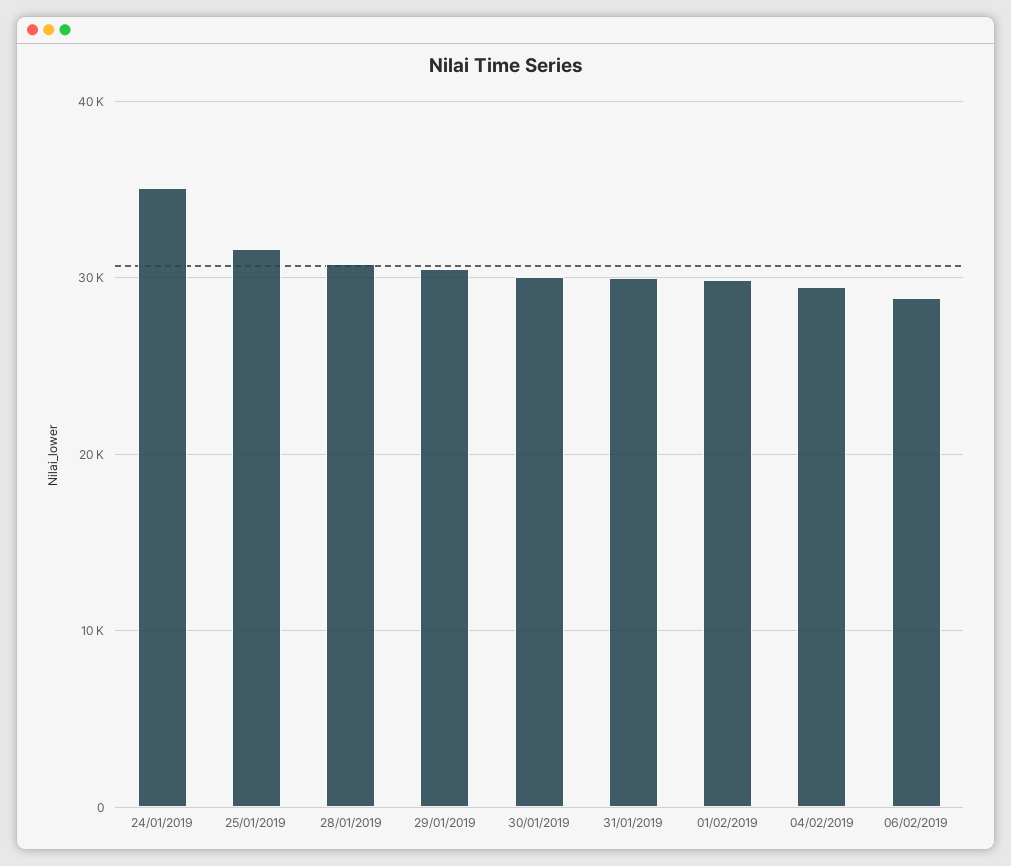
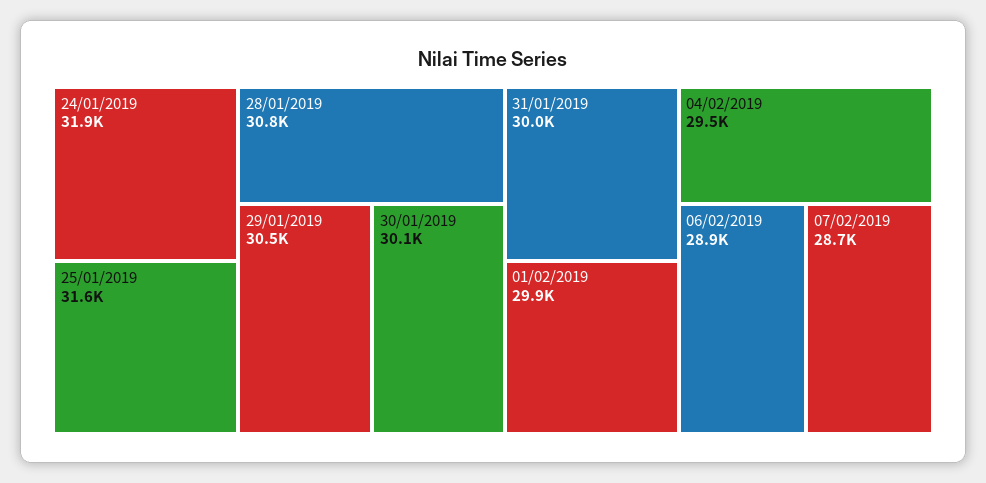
24/01/2019: 35000 -> 31900
07/02/2019: none -> 28700

